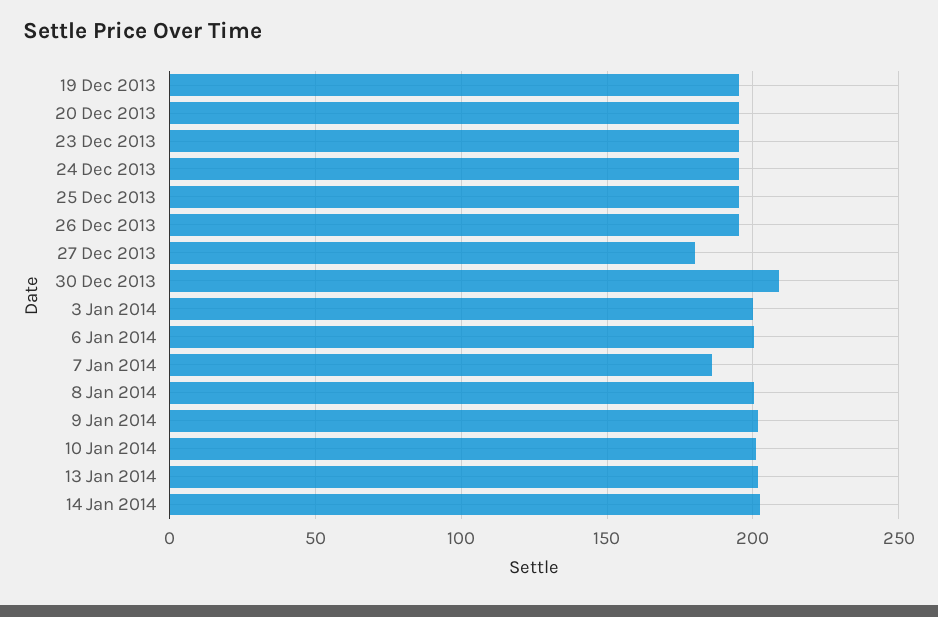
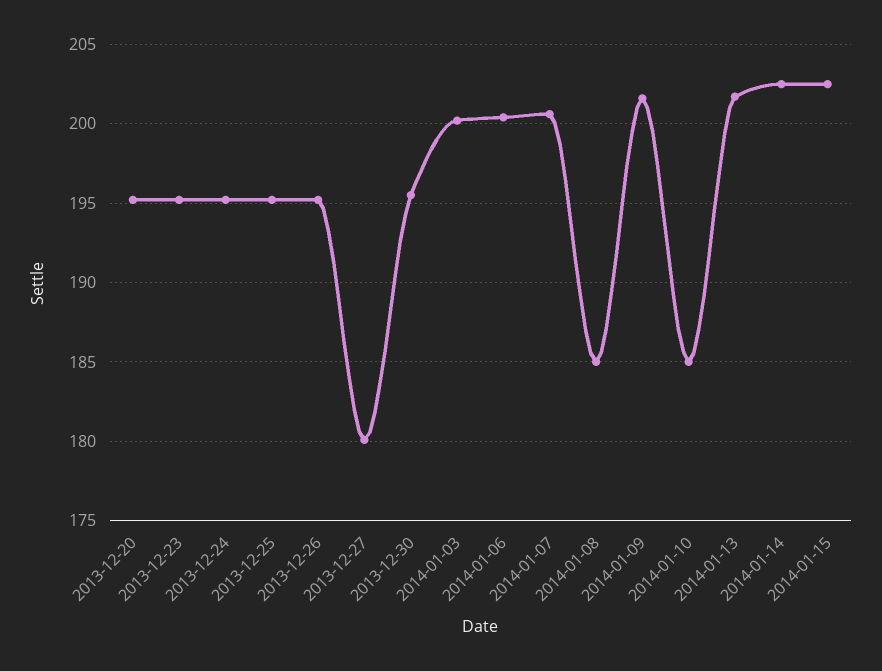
19 Dec 2013: 195 -> none
30 Dec 2013: 210 -> 195.5
7 Jan 2014: 185 -> 200.5
8 Jan 2014: 200 -> 185
10 Jan 2014: 200 -> 185
2014-01-15: none -> 202.5

